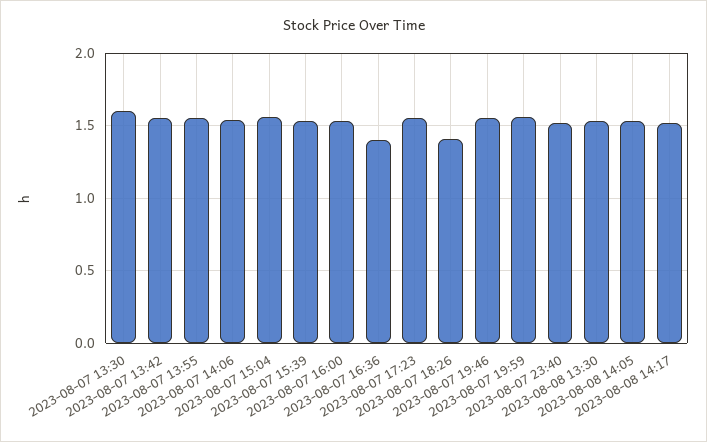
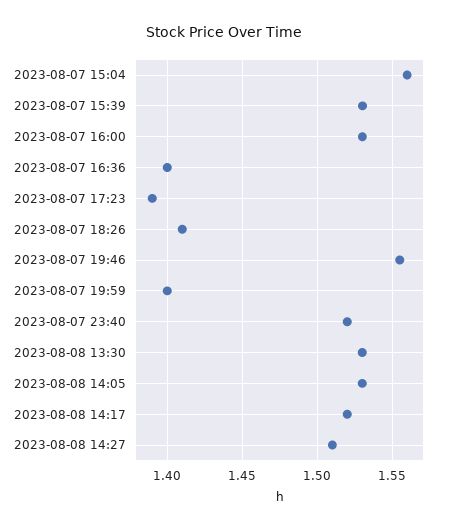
2023-08-07 13:30: 1.6 -> none
2023-08-07 13:42: 1.55 -> none
2023-08-07 13:55: 1.55 -> none
2023-08-07 14:06: 1.55 -> none
2023-08-07 17:23: 1.55 -> 1.39
2023-08-07 19:59: 1.55 -> 1.4
2023-08-08 14:27: none -> 1.51

